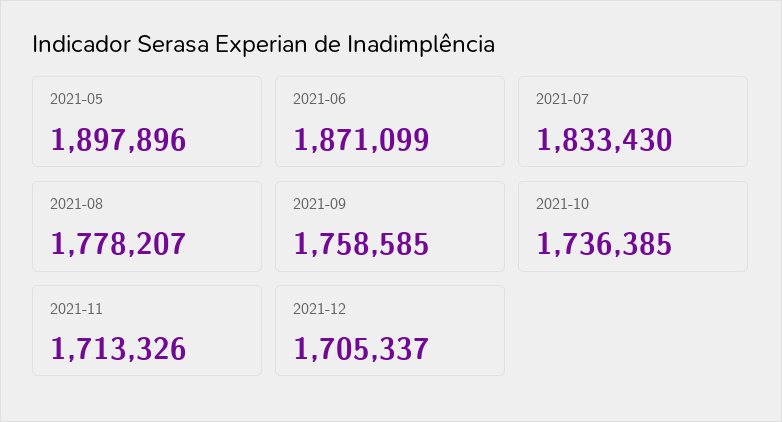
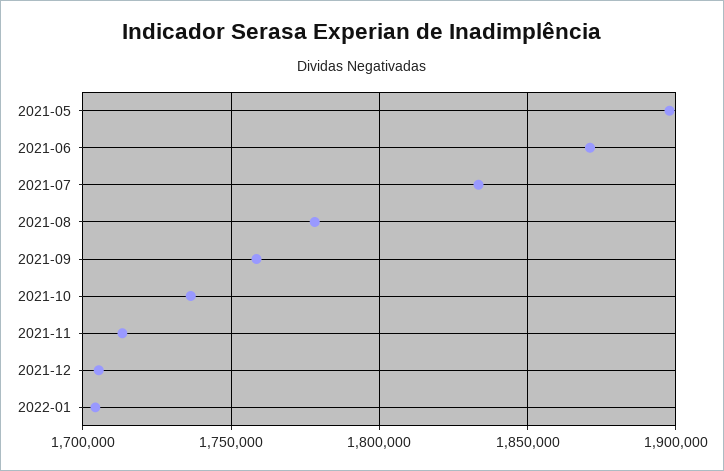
2022-01: none -> 1705000

